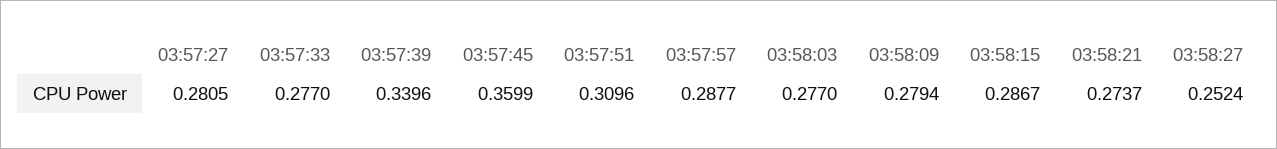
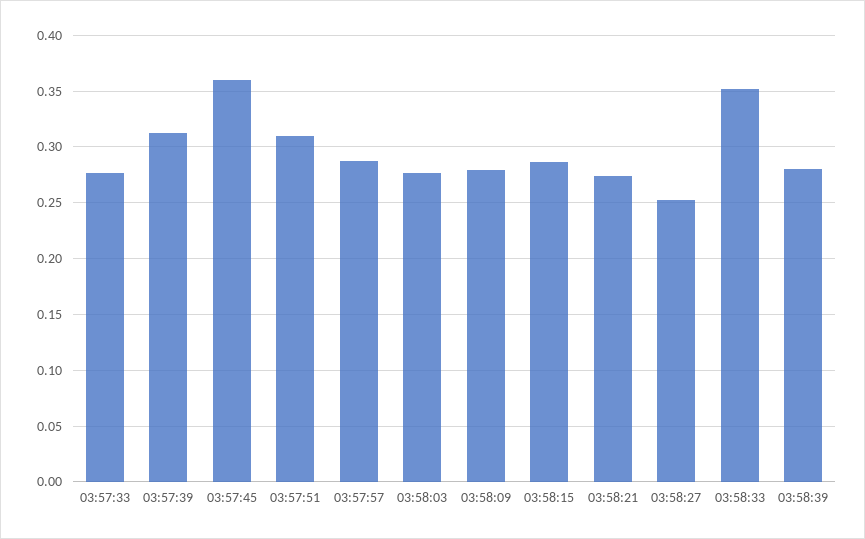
03:57:27: 0.2805 -> none
03:57:39: 0.3396 -> 0.31
03:58:33: none -> 0.35
03:58:39: none -> 0.28

